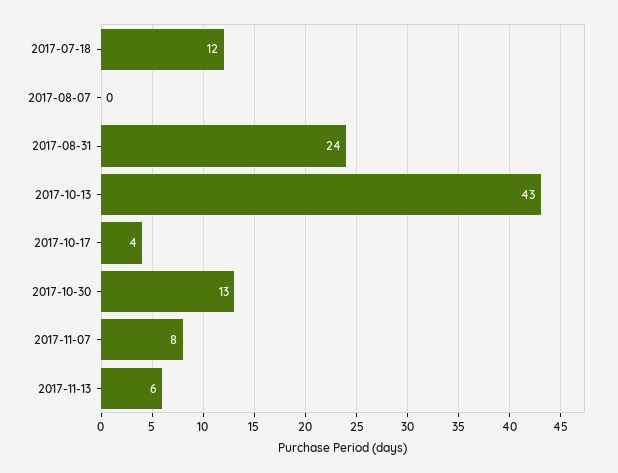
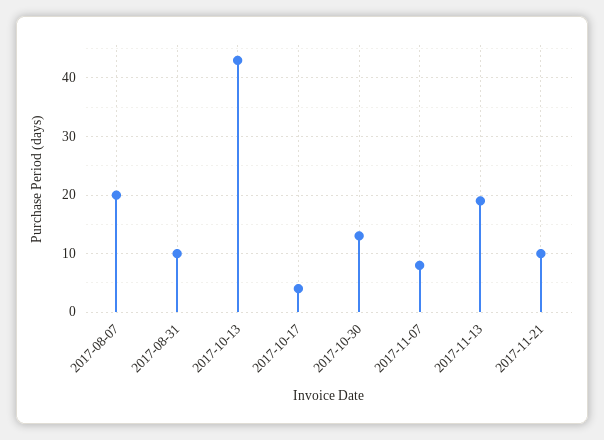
2017-07-18: 12 -> none
2017-08-07: 0 -> 20
2017-08-31: 24 -> 10
2017-11-13: 6 -> 20
2017-11-21: none -> 10

